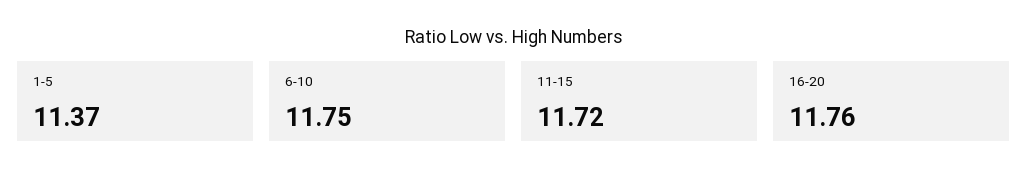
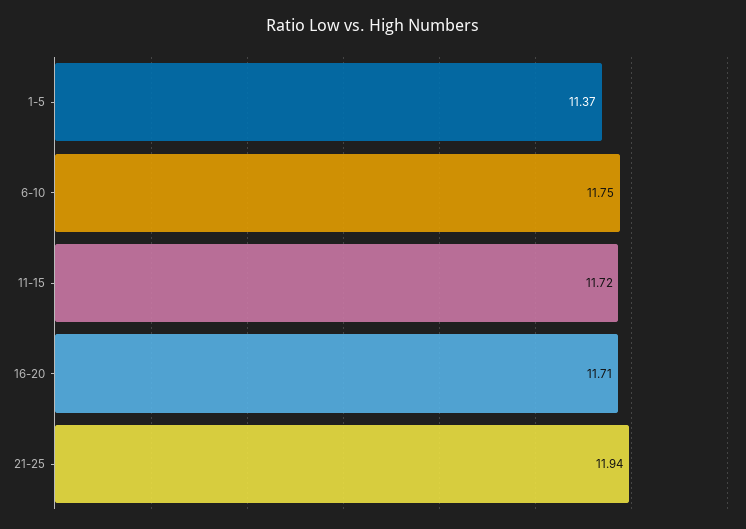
16-20: 11.76 -> 11.71
21-25: none -> 11.94

